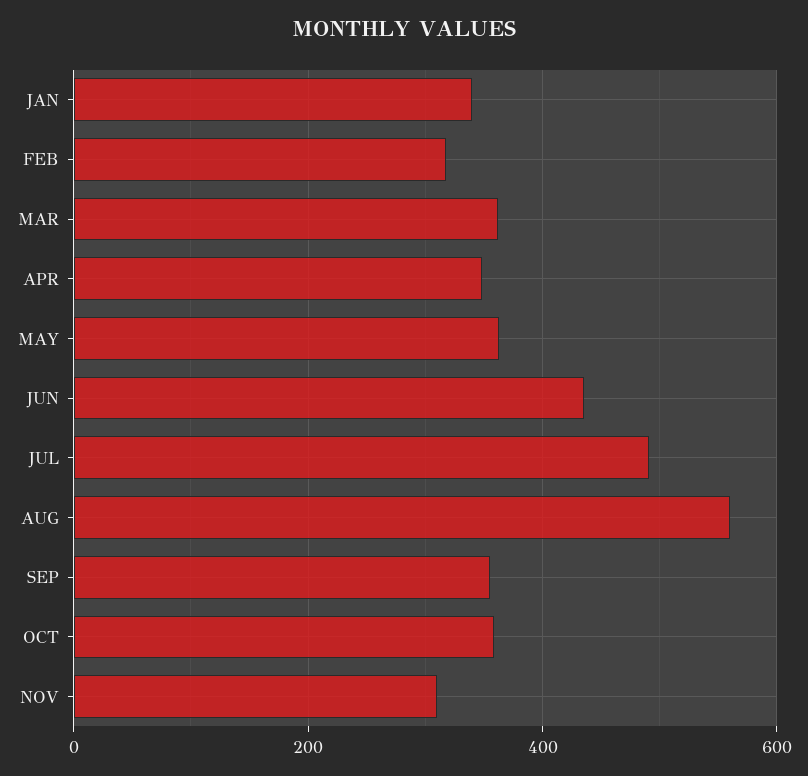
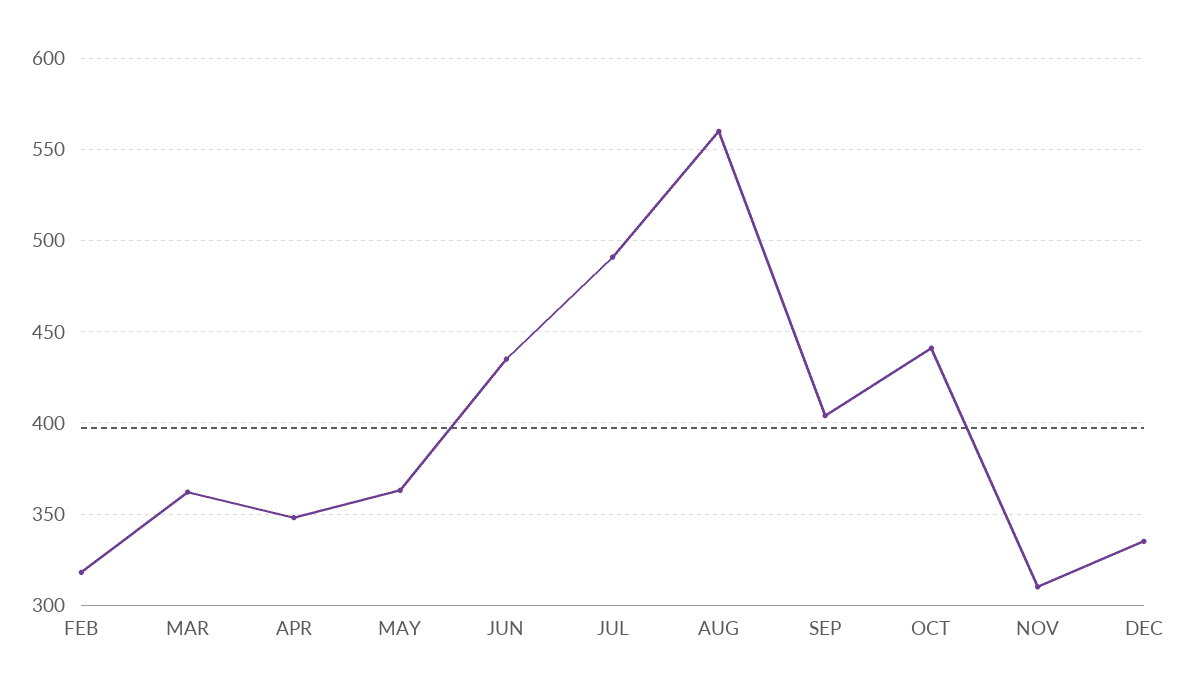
JAN: 340 -> none
SEP: 360 -> 405
OCT: 360 -> 440
DEC: none -> 335

